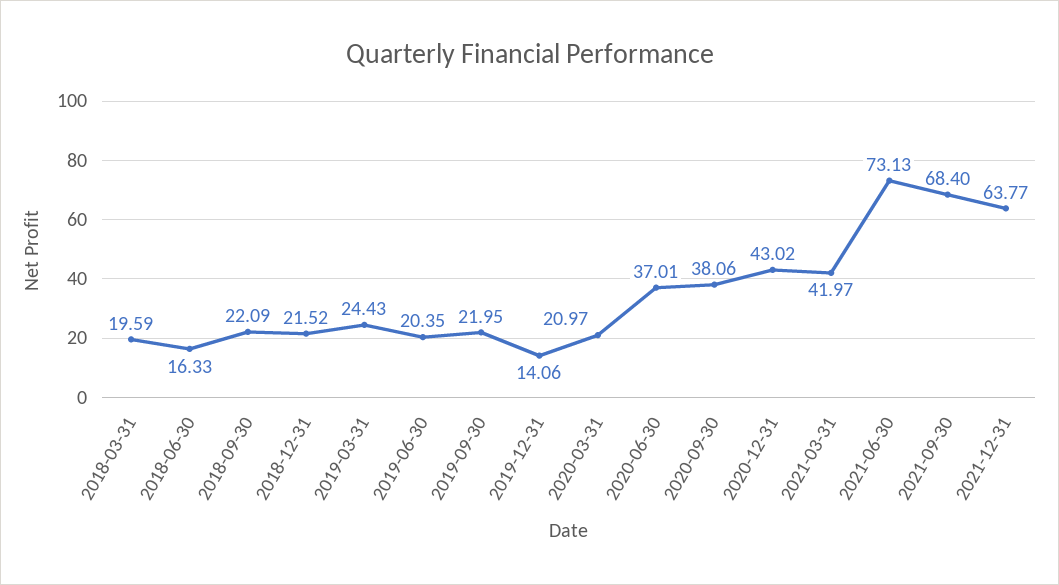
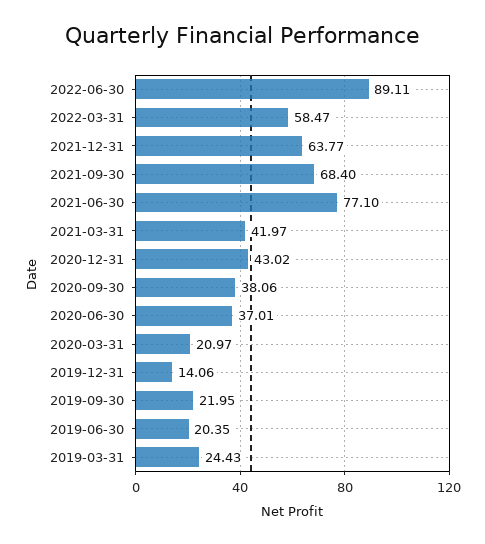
2018-03-31: 19.59 -> none
2018-06-30: 16.33 -> none
2018-09-30: 22.09 -> none
2018-12-31: 21.52 -> none
2021-06-30: 73.13 -> 77.1
2022-06-30: none -> 89.11
2022-03-31: none -> 58.47

